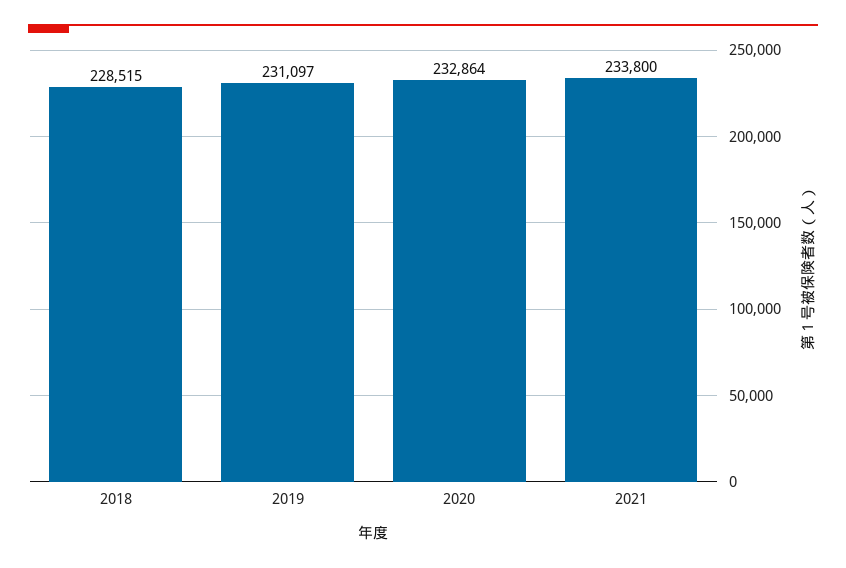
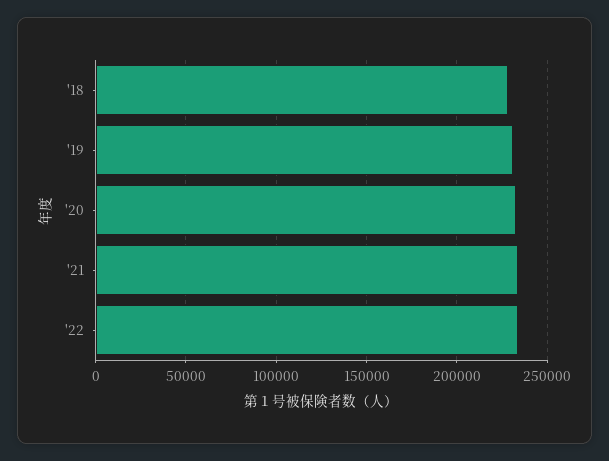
'22: none -> 235000

